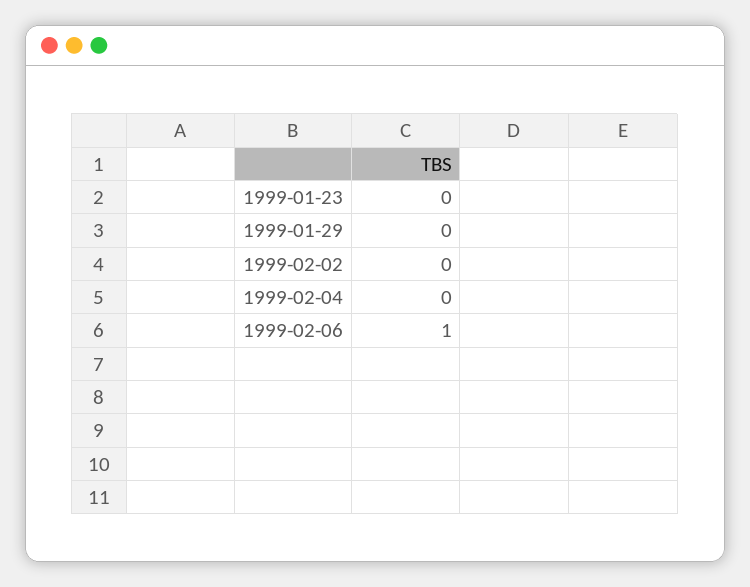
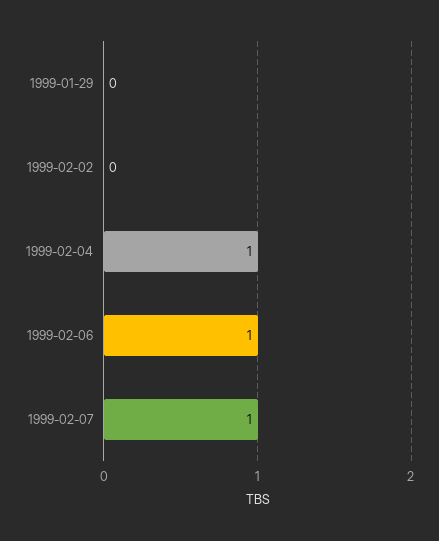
1999-01-23: 0 -> none
1999-02-04: 0 -> 1
1999-02-07: none -> 1

